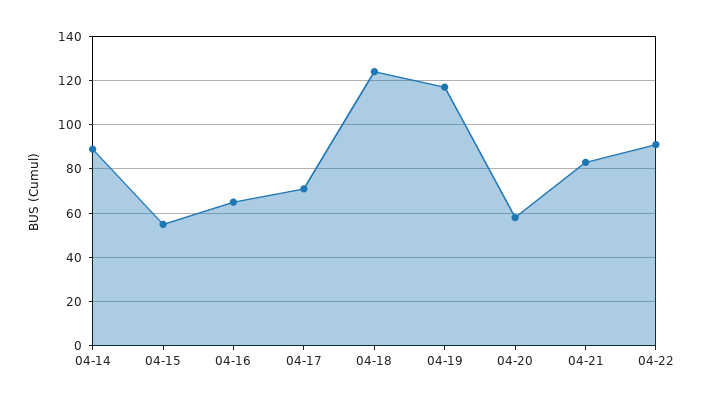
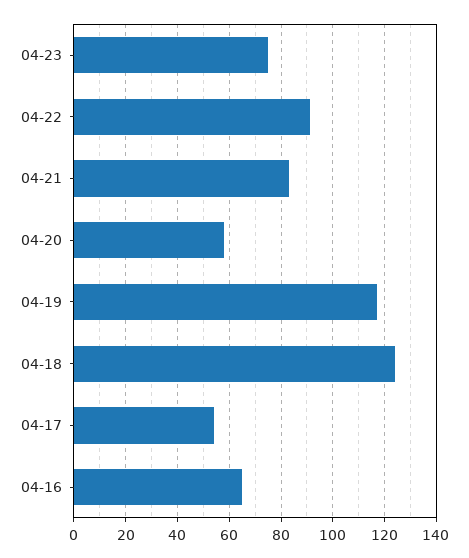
04-14: 90 -> none
04-15: 55 -> none
04-17: 70 -> 55
04-23: none -> 75

